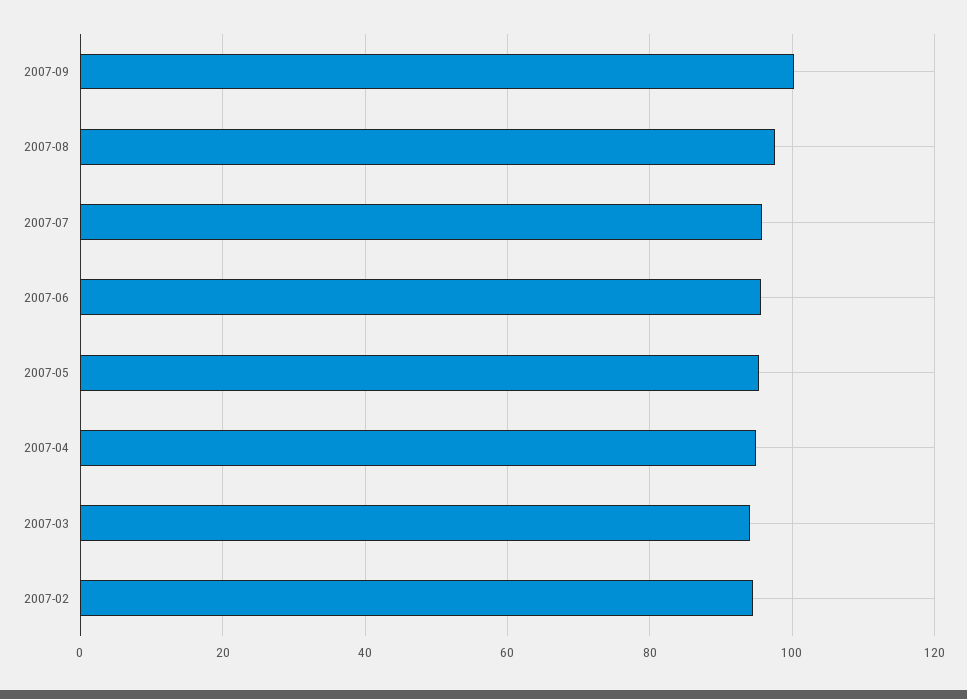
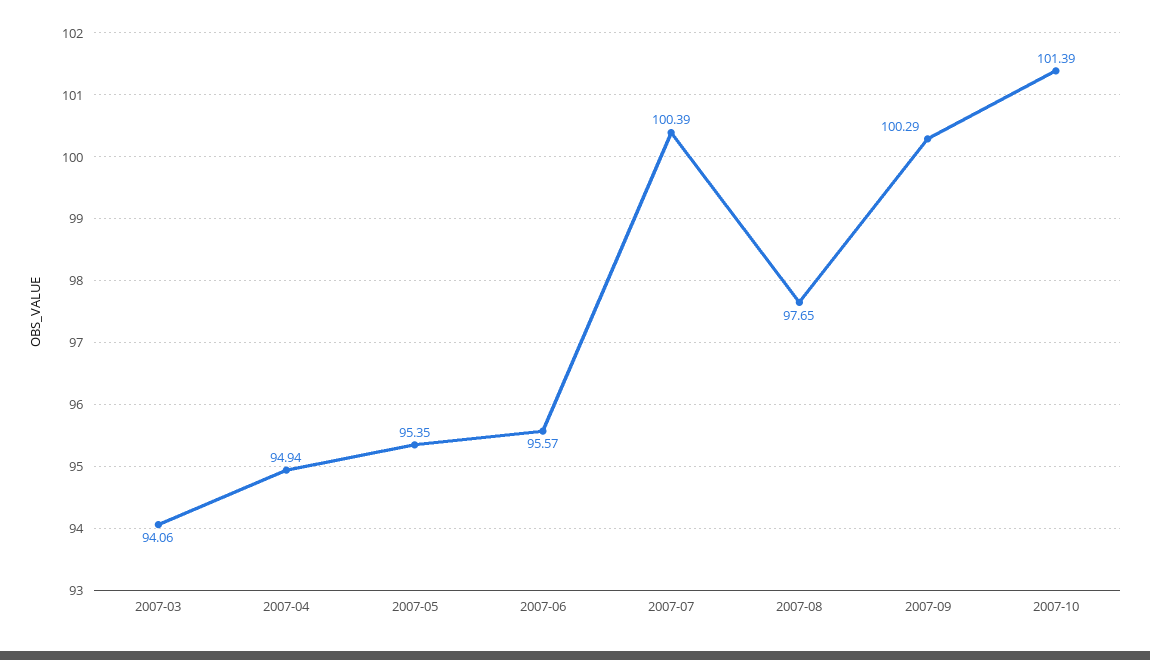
2007-07: 96 -> 100.39
2007-02: 94 -> none
2007-10: none -> 101.39

